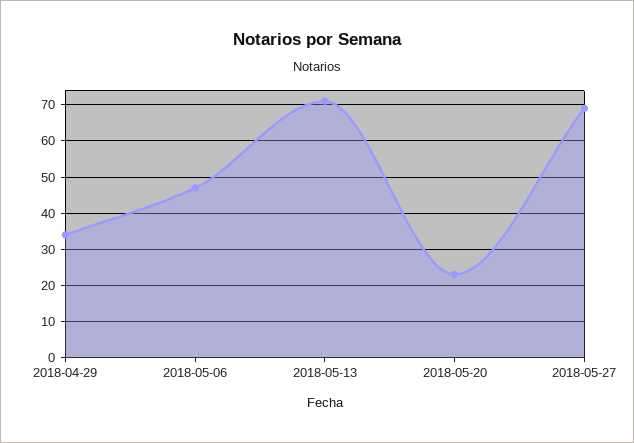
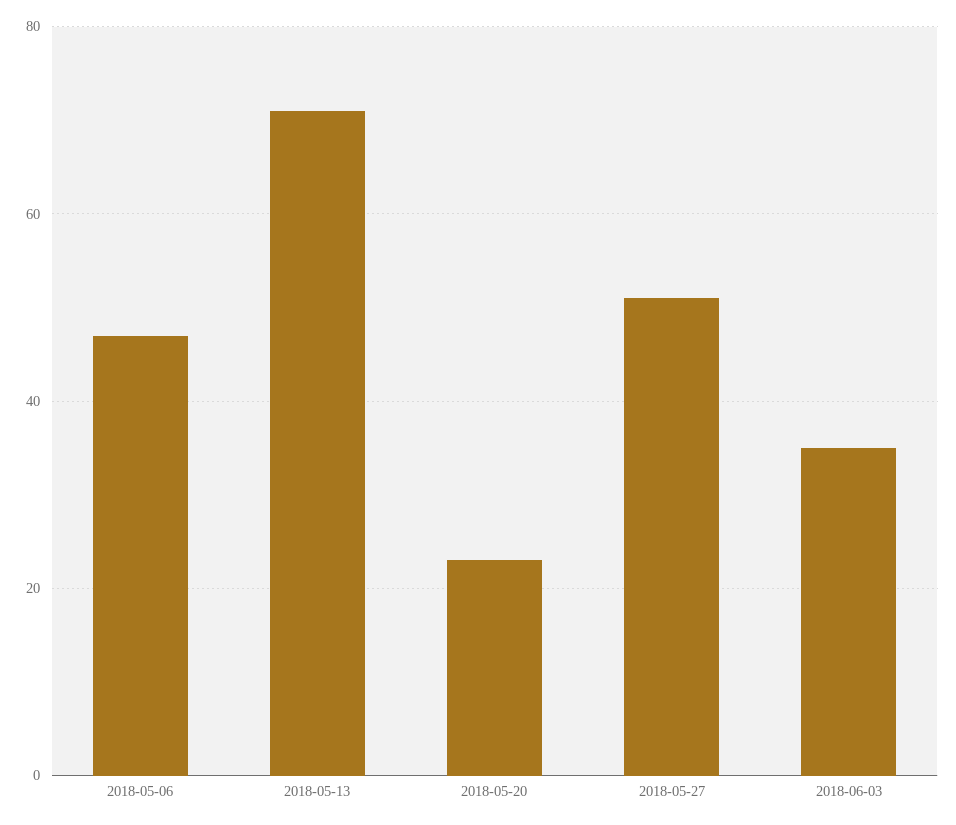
2018-04-29: 35 -> none
2018-05-27: 70 -> 50
2018-06-03: none -> 35

